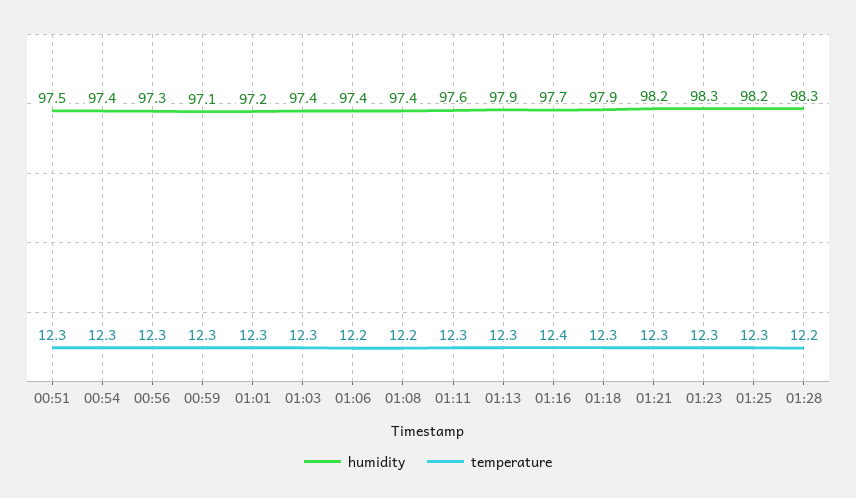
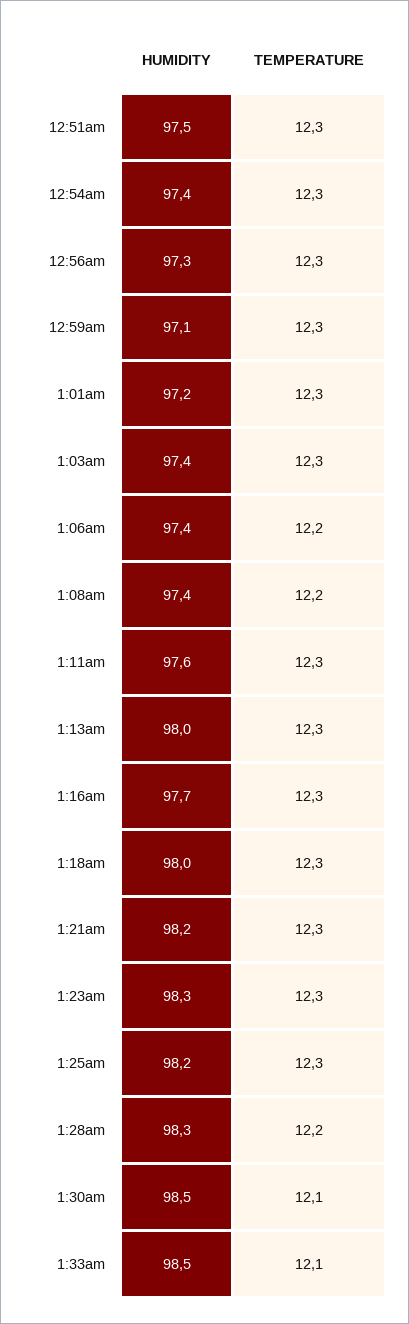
humidity, 01:13: 97.9 -> 98
temperature, 01:16: 12.4 -> 12.3
humidity, 01:18: 97.9 -> 98
humidity, 1:30am: none -> 98.5
temperature, 1:30am: none -> 12.1
humidity, 1:33am: none -> 98.5
temperature, 1:33am: none -> 12.1

